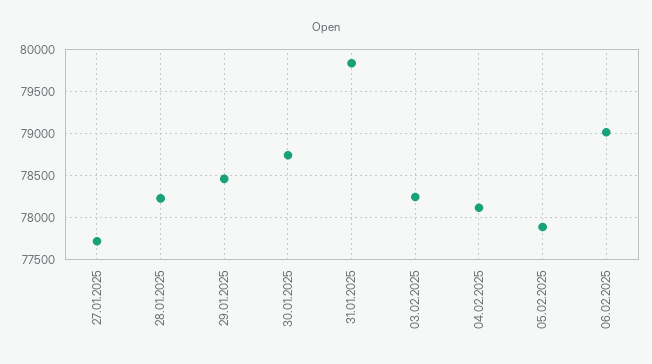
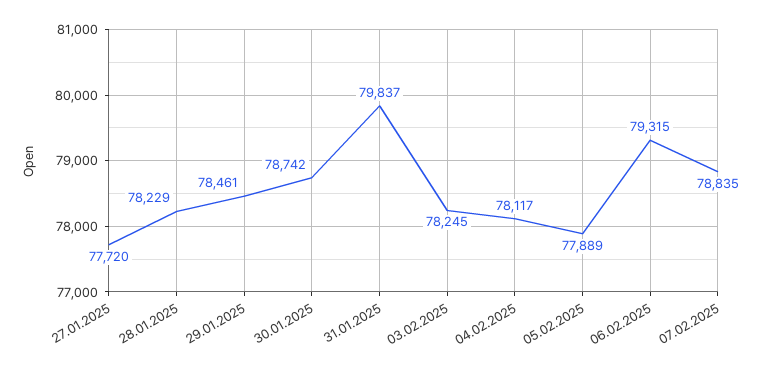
06.02.2025: 79000 -> 79315
07.02.2025: none -> 78835

